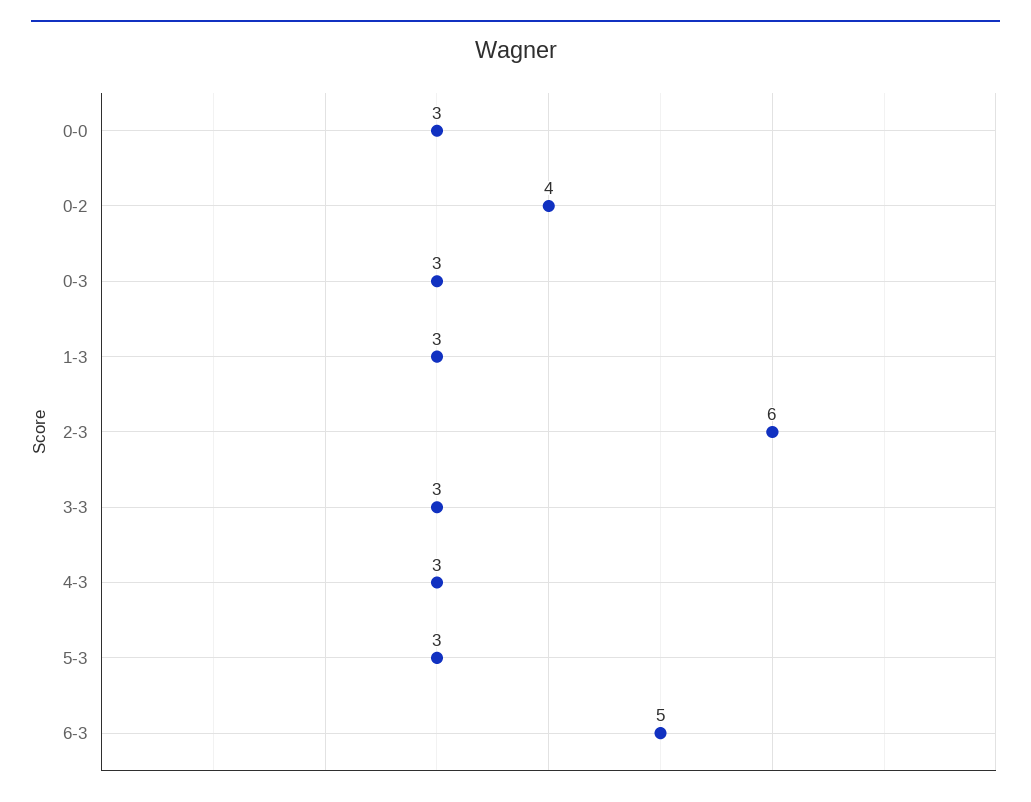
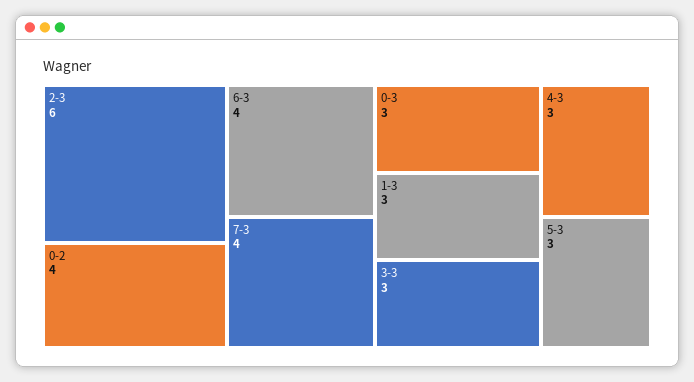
0-0: 3 -> none
6-3: 5 -> 4
7-3: none -> 4

